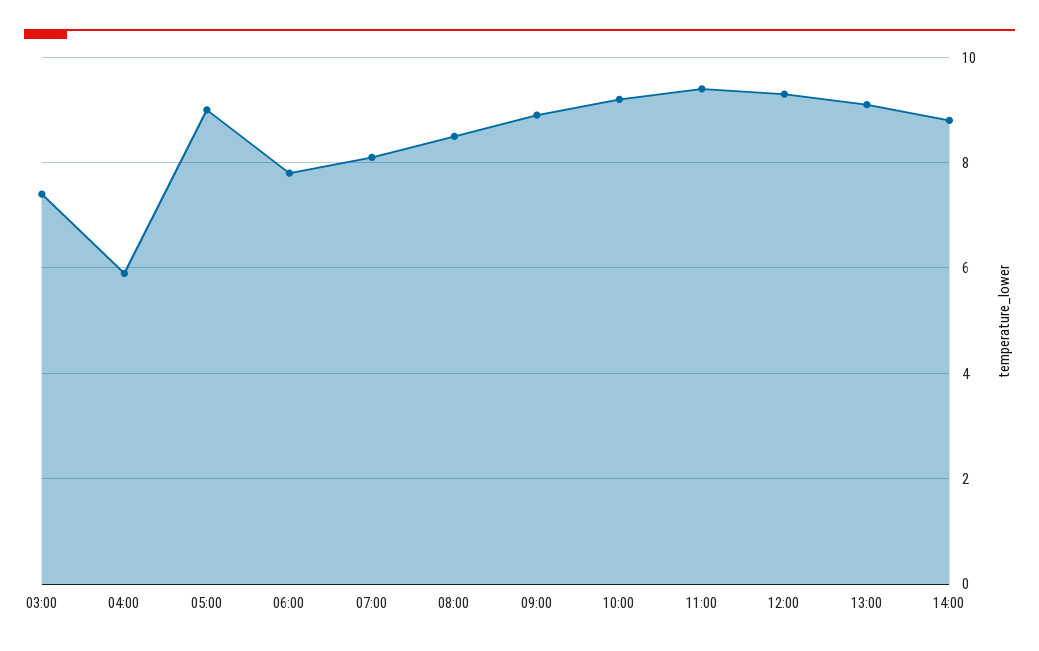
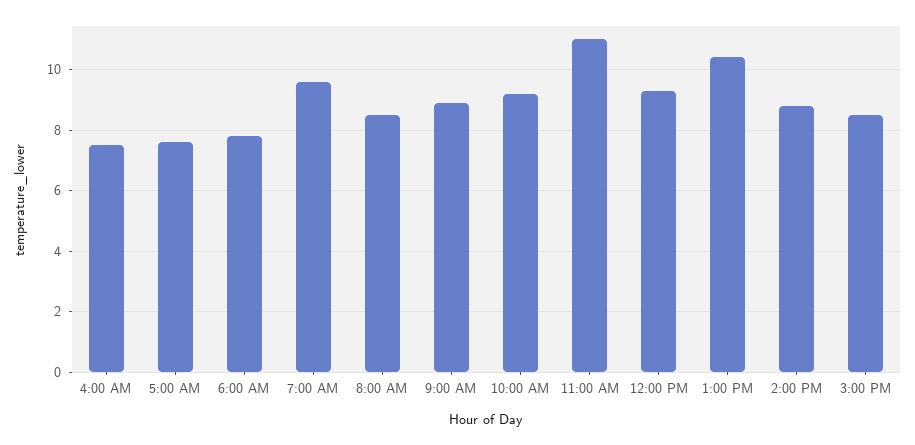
03:00: 7.5 -> none
04:00: 6 -> 7.5
05:00: 9 -> 7.5
07:00: 8 -> 9.5
11:00: 9.5 -> 11
13:00: 9 -> 10.5
3:00 PM: none -> 8.5

